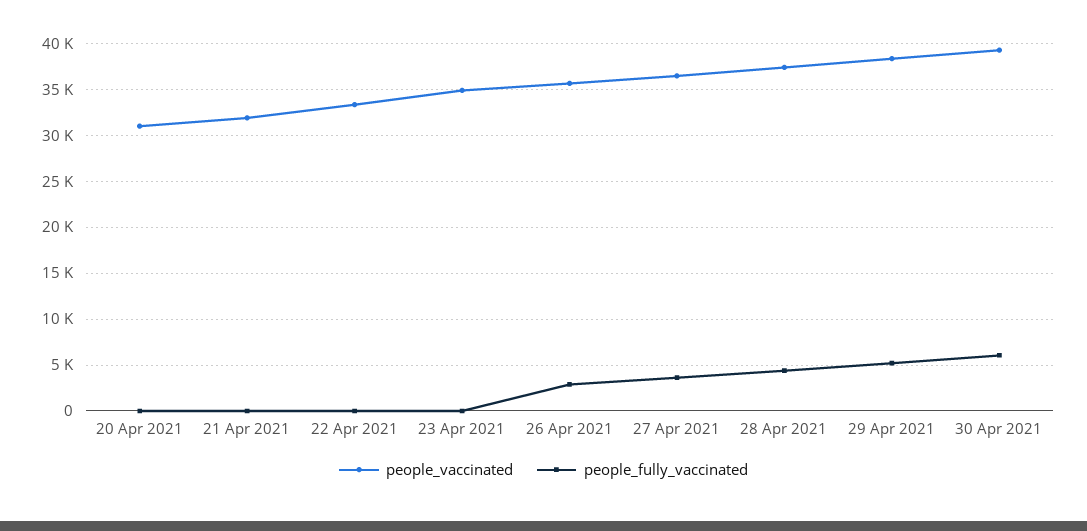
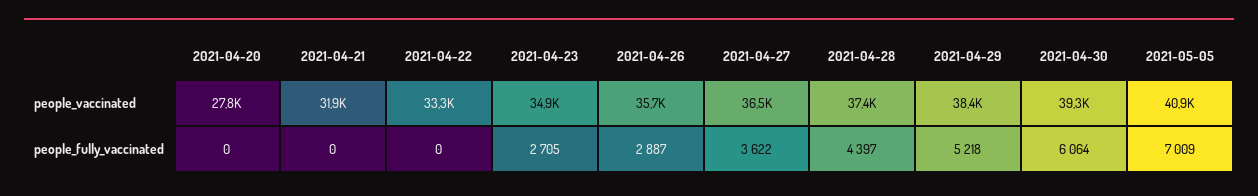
people_vaccinated, 20 Apr 2021: 31000 -> 27800
people_fully_vaccinated, 23 Apr 2021: 0 -> 2705
people_vaccinated, 2021-05-05: none -> 40900
people_fully_vaccinated, 2021-05-05: none -> 7009

